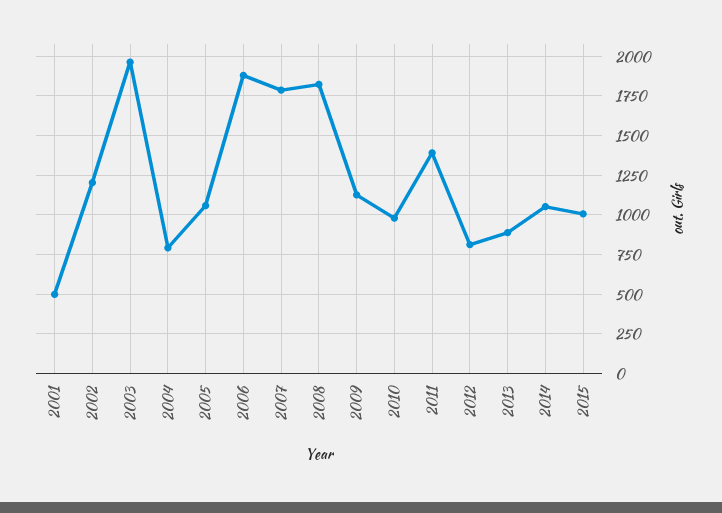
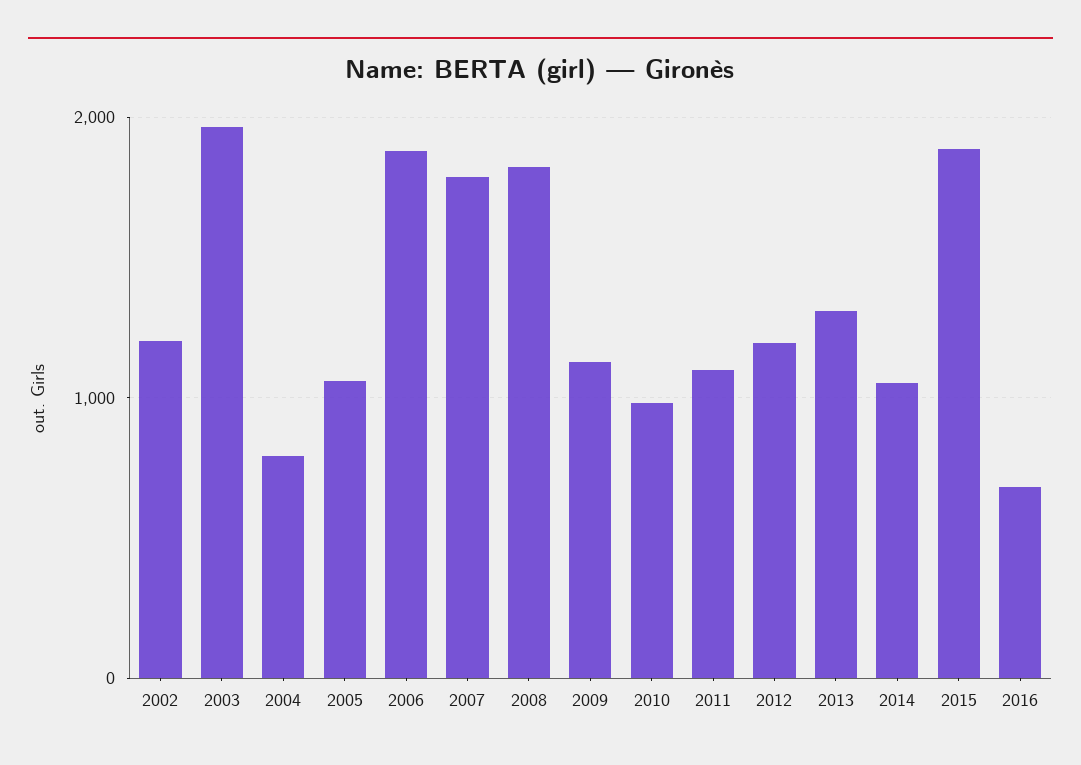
2001: 500 -> none
2011: 1400 -> 1100
2012: 800 -> 1200
2013: 900 -> 1300
2015: 1000 -> 1900
2016: none -> 700

